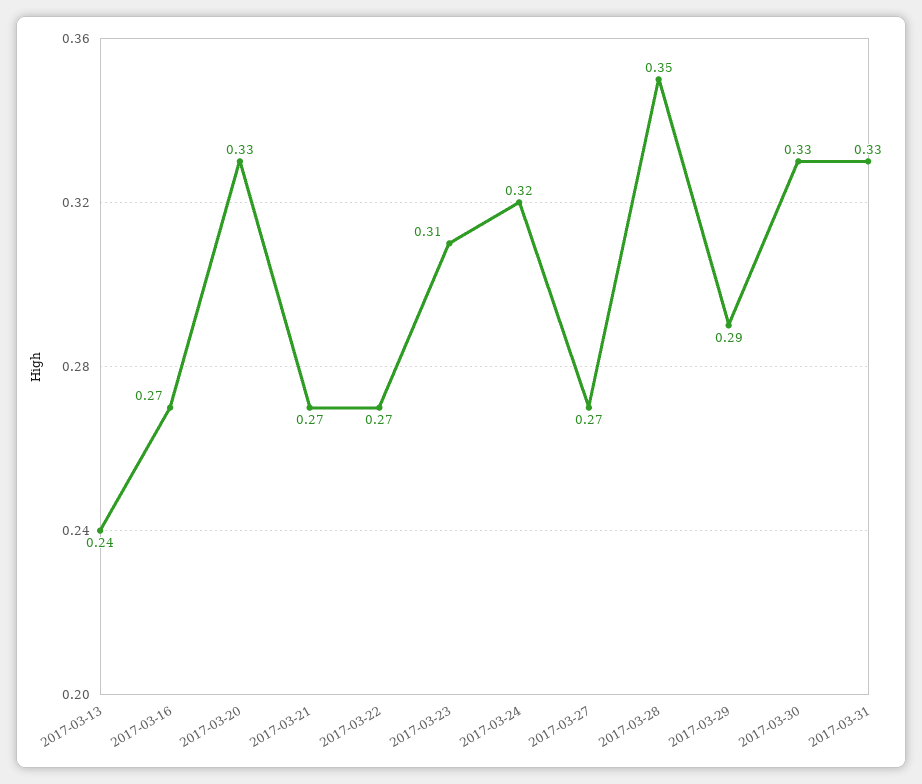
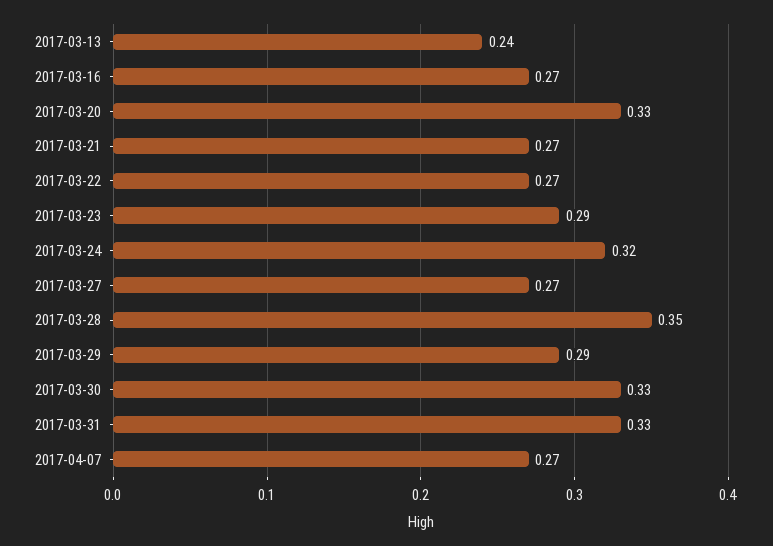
2017-03-23: 0.31 -> 0.29
2017-04-07: none -> 0.27

